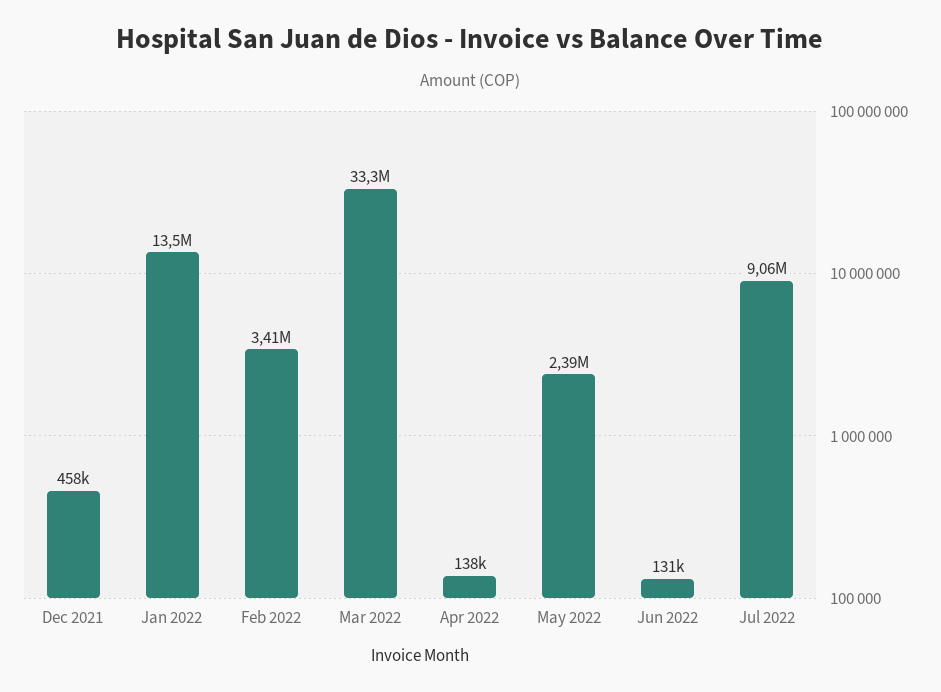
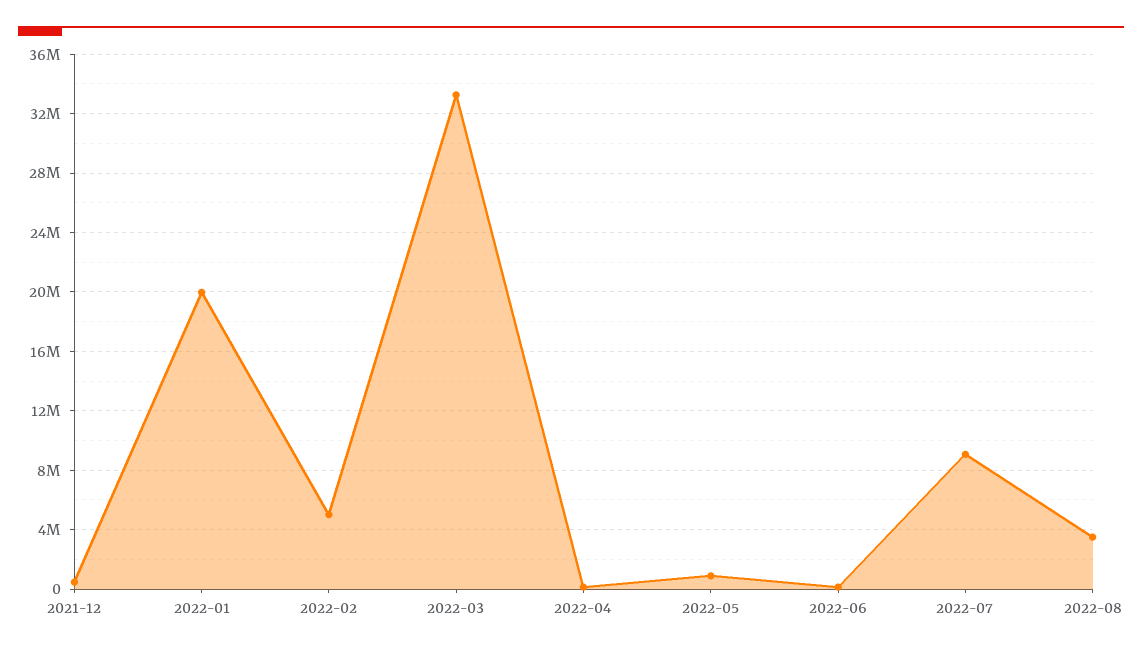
Jan 2022: 13500000 -> 20000000
Feb 2022: 3410000 -> 5000000
May 2022: 2390000 -> 1000000
2022-08: none -> 3500000

